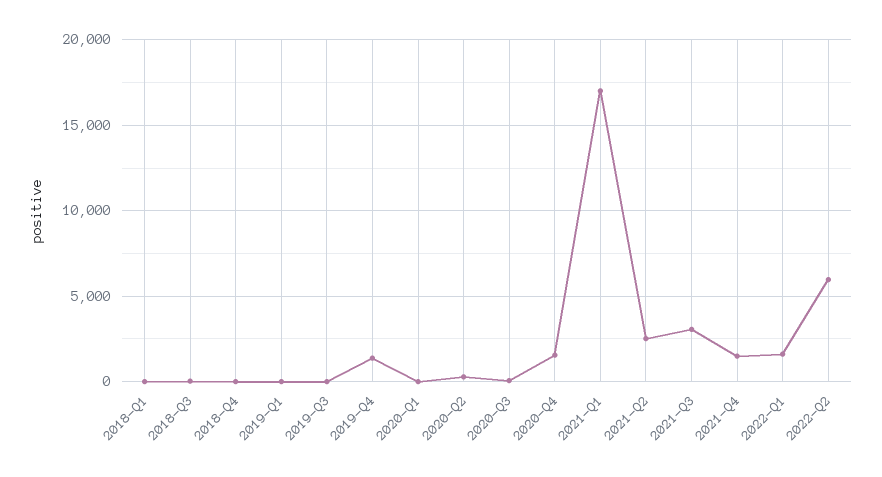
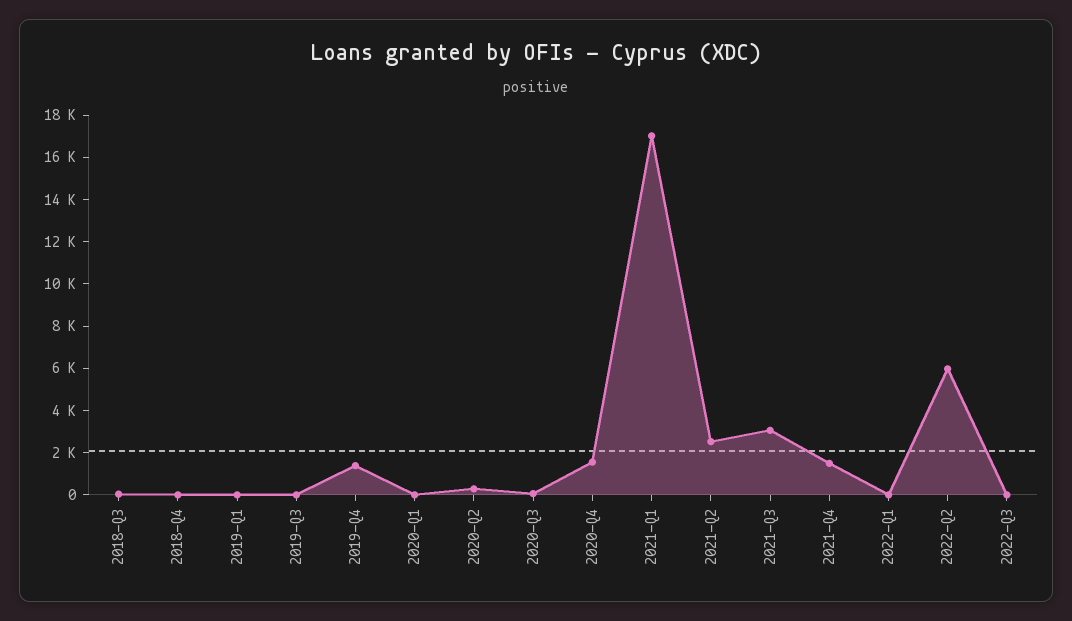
2018-Q1: 0 -> none
2022-Q1: 1500 -> 0
2022-Q3: none -> 0

